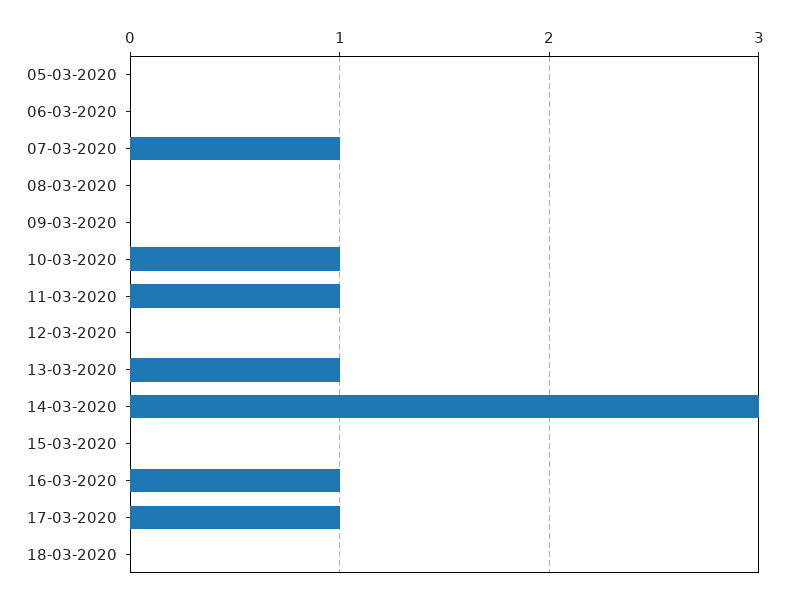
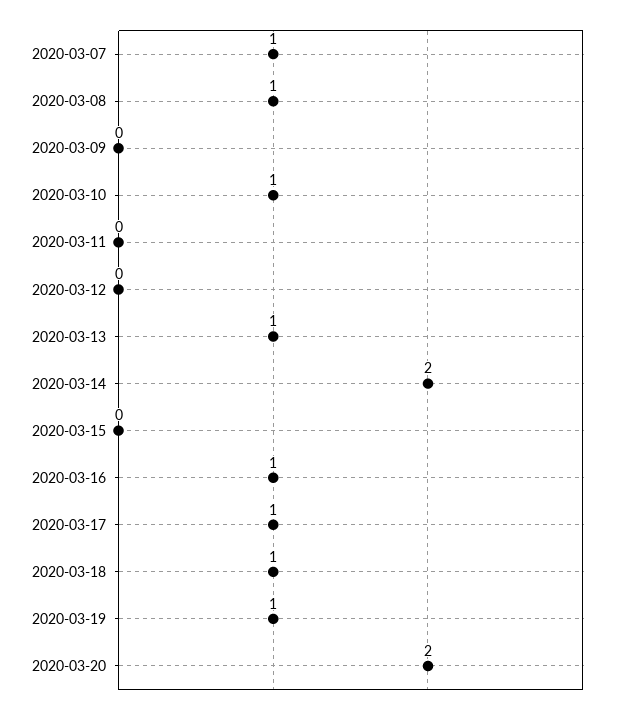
05-03-2020: 0 -> none
06-03-2020: 0 -> none
08-03-2020: 0 -> 1
11-03-2020: 1 -> 0
14-03-2020: 3 -> 2
18-03-2020: 0 -> 1
2020-03-19: none -> 1
2020-03-20: none -> 2

